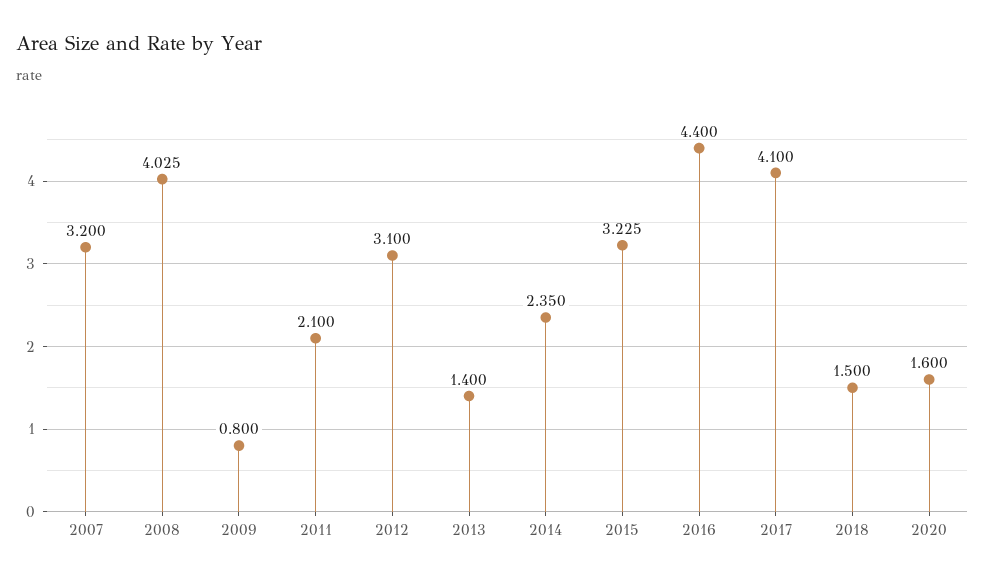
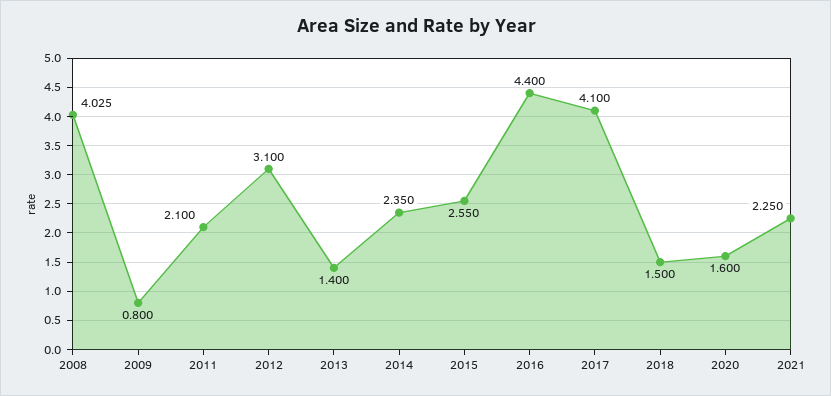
2007: 3.2 -> none
2015: 3.225 -> 2.55
2021: none -> 2.25

